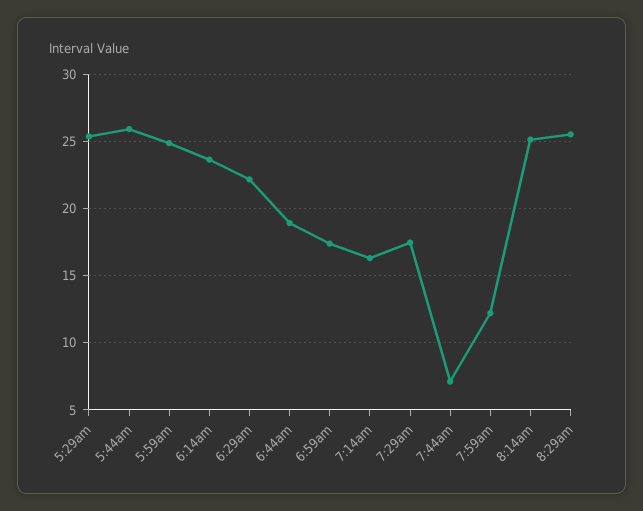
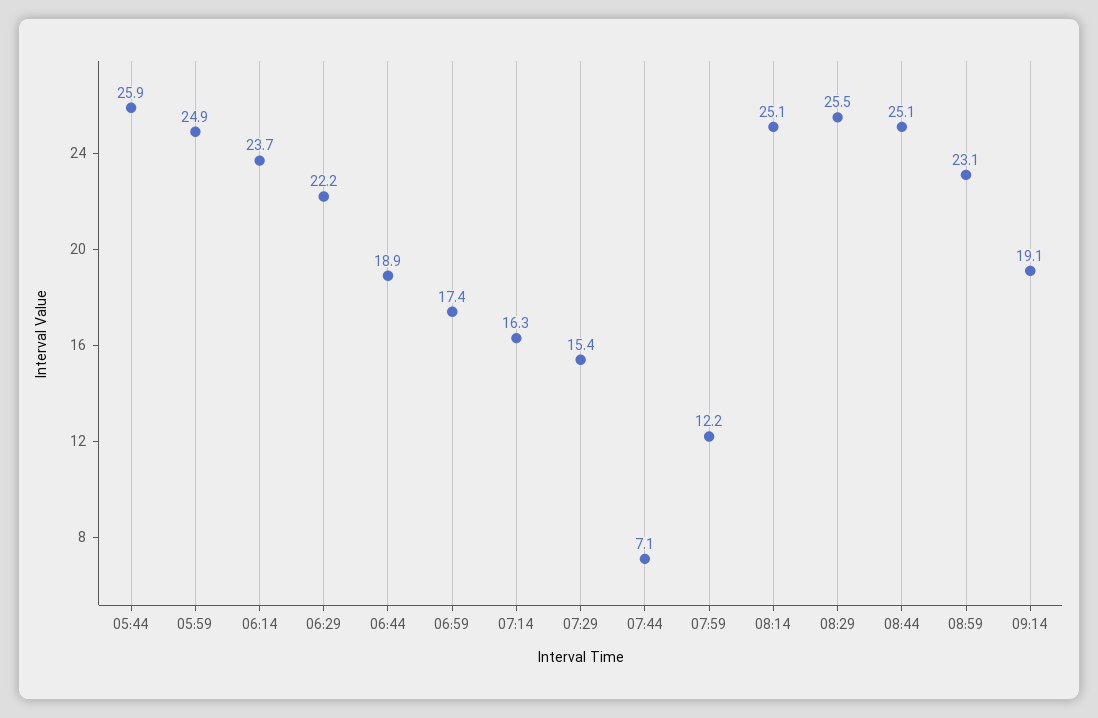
5:29am: 25.5 -> none
7:29am: 17.5 -> 15.4
08:44: none -> 25.1
08:59: none -> 23.1
09:14: none -> 19.1

